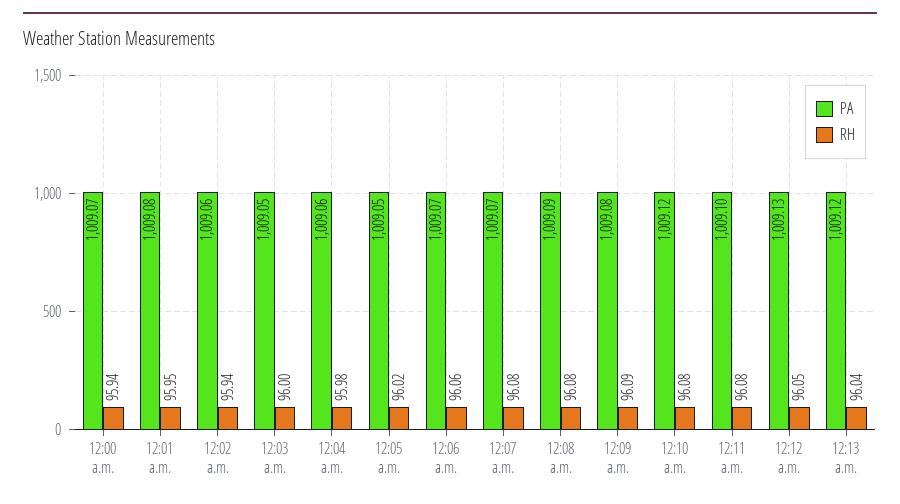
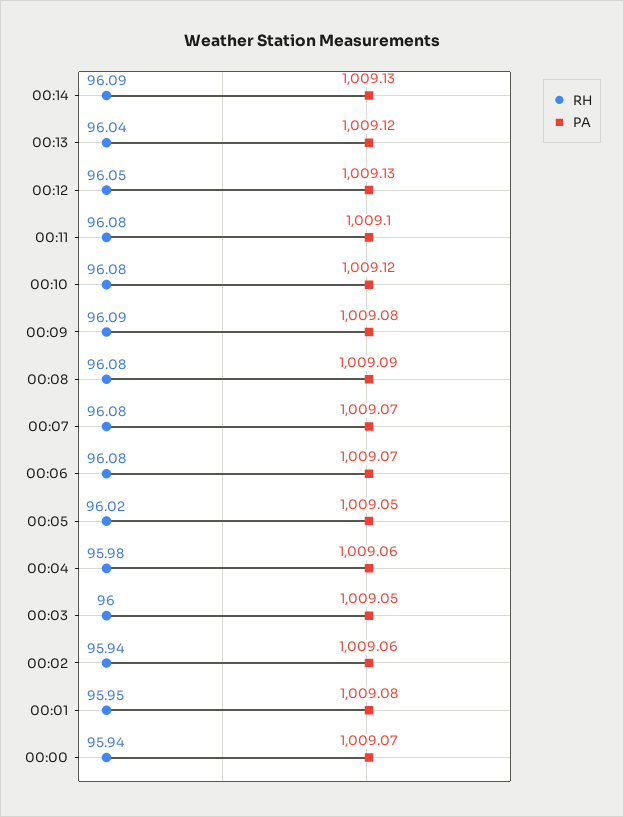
RH, 12:06 a.m.: 96.06 -> 96.08
RH, 00:14: none -> 96.09
PA, 00:14: none -> 1009.13

